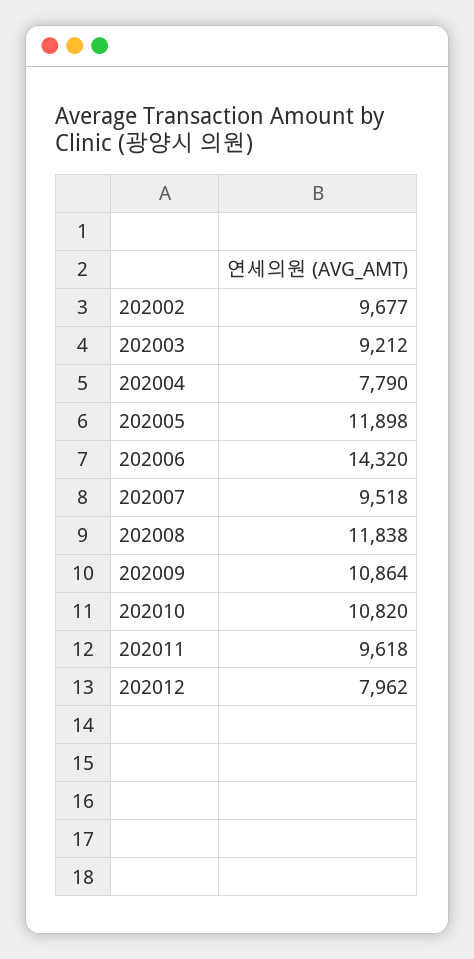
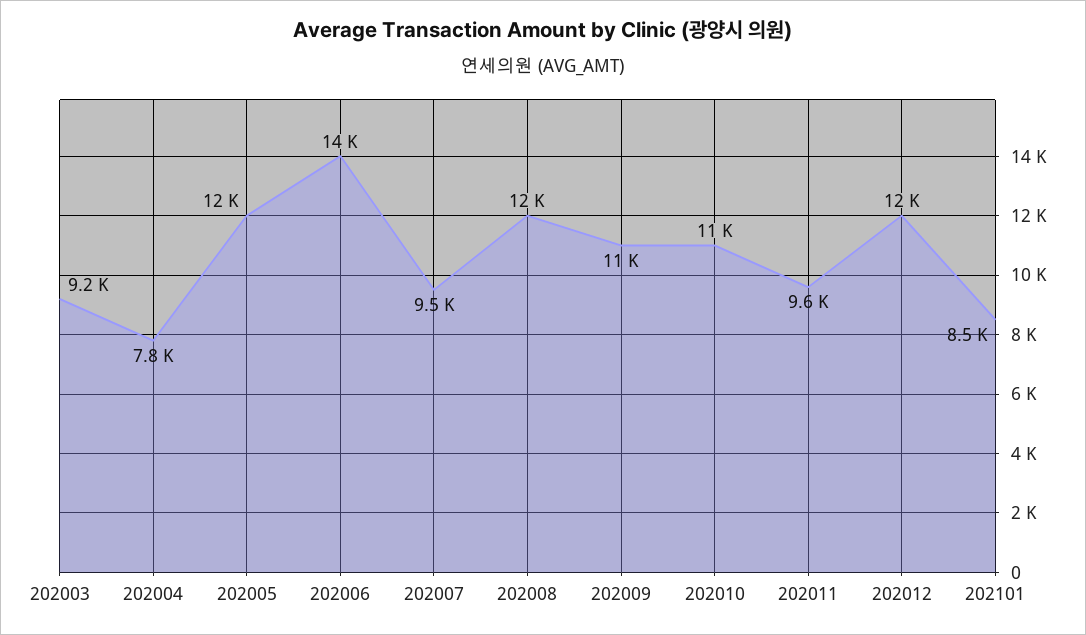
202002: 9677 -> none
202012: 7962 -> 12000
202101: none -> 8500

